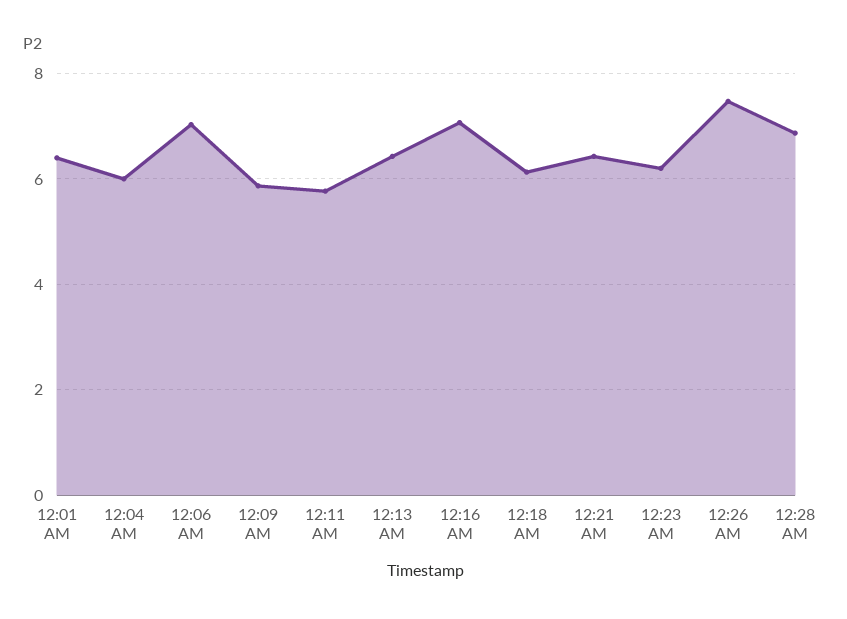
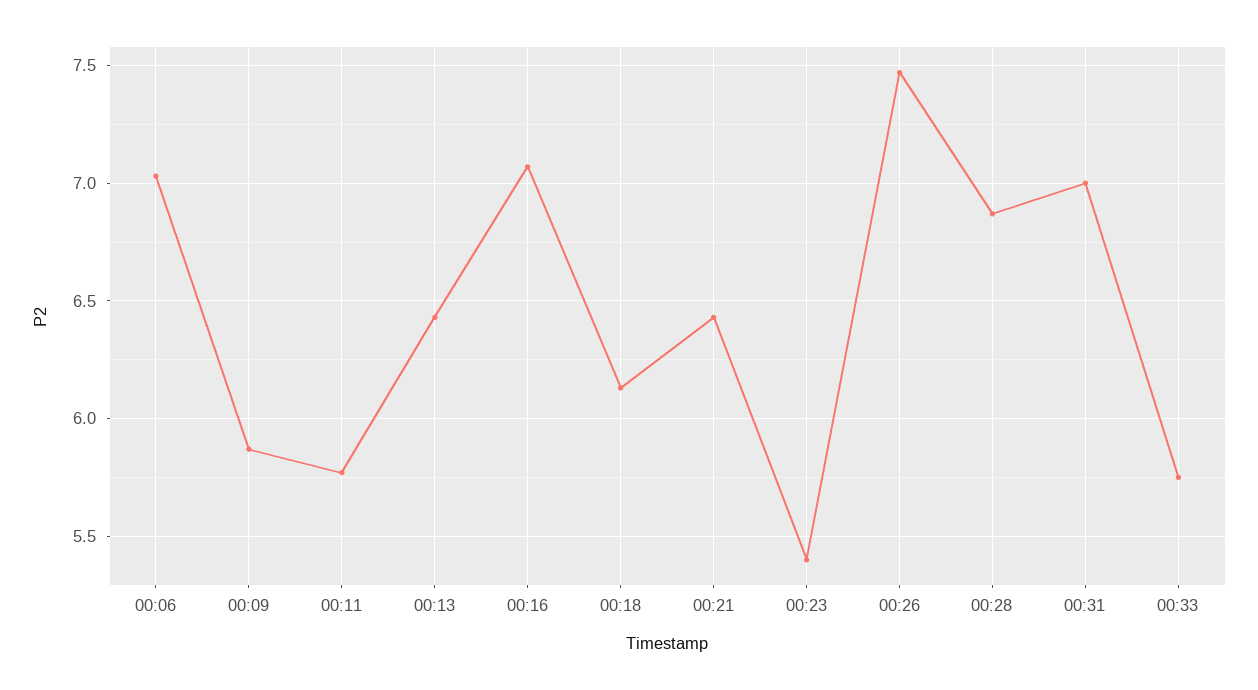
12:01 AM: 6.4 -> none
12:04 AM: 6 -> none
12:23 AM: 6.2 -> 5.4
00:31: none -> 7
00:33: none -> 5.75

